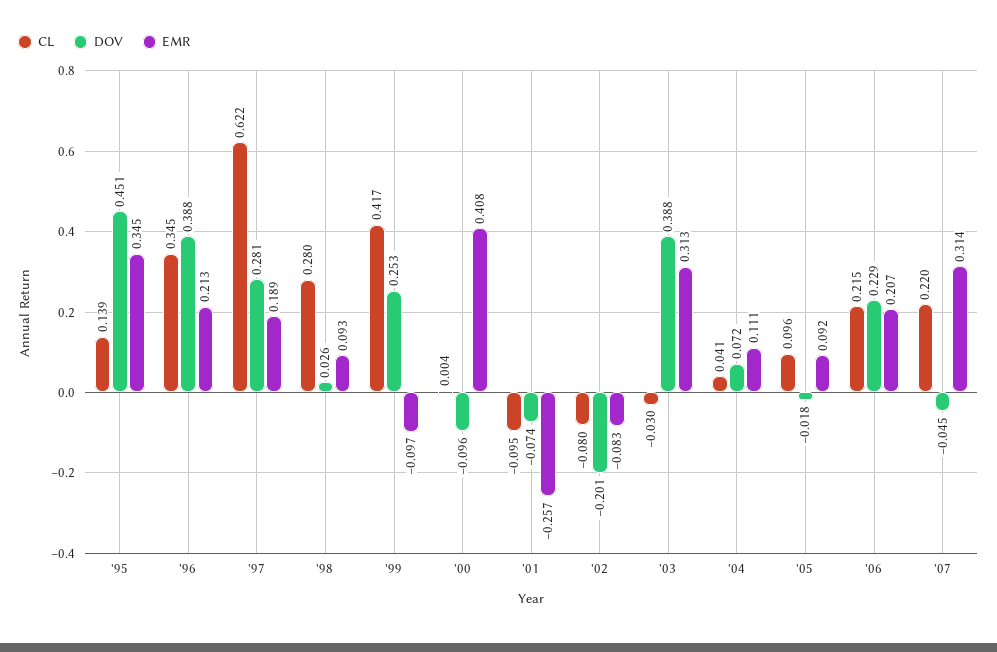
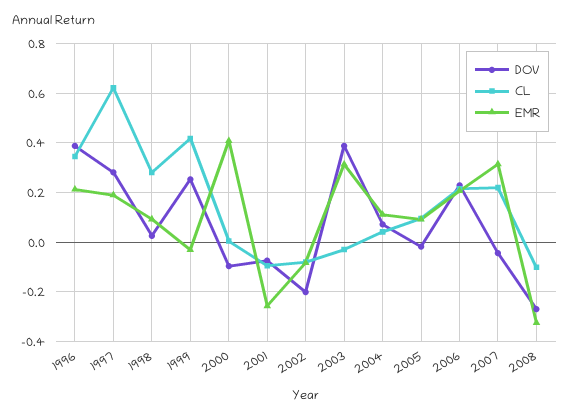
CL, '95: 0.139 -> none
DOV, '95: 0.451 -> none
EMR, '95: 0.345 -> none
EMR, '99: -0.097 -> -0.025
DOV, 2008: none -> -0.275
CL, 2008: none -> -0.1
EMR, 2008: none -> -0.325

